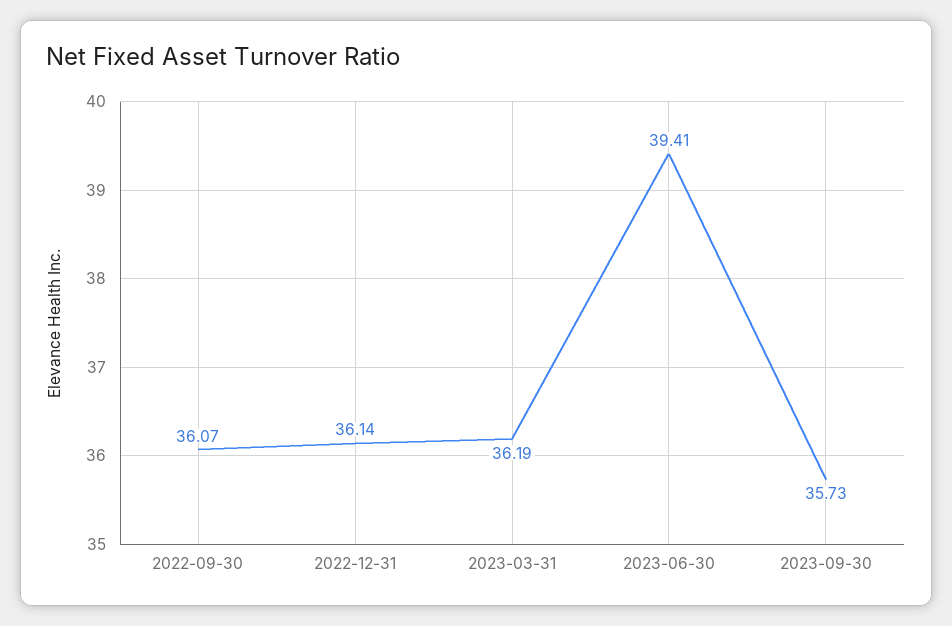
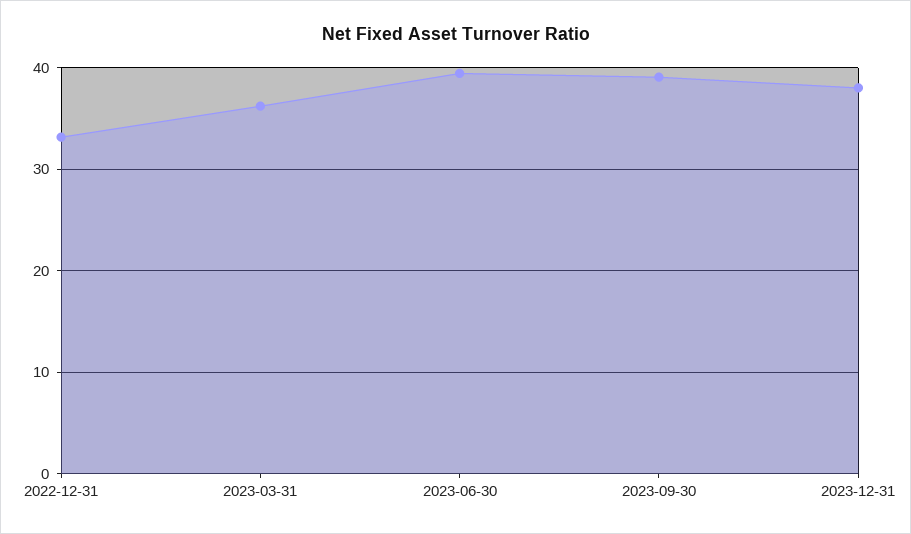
2022-09-30: 36.07 -> none
2022-12-31: 36.14 -> 33
2023-09-30: 35.73 -> 39
2023-12-31: none -> 38

